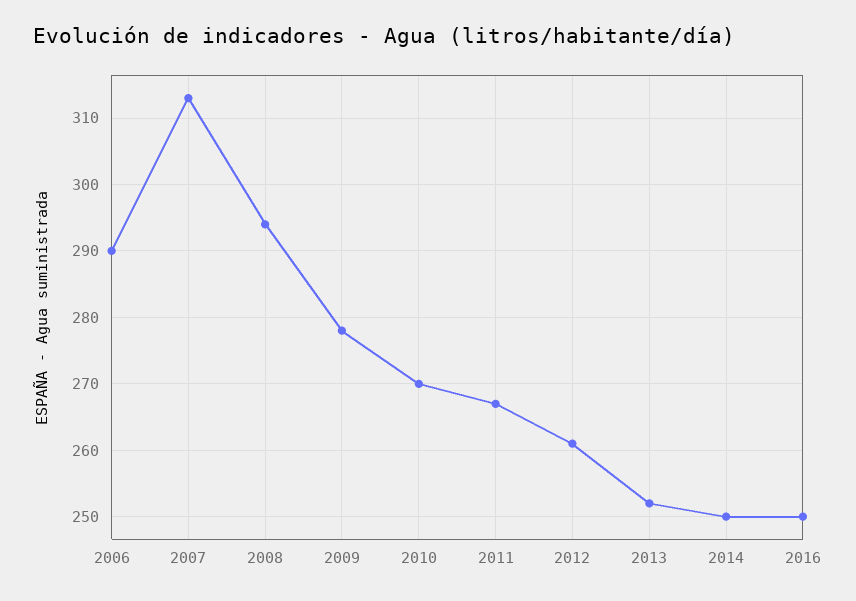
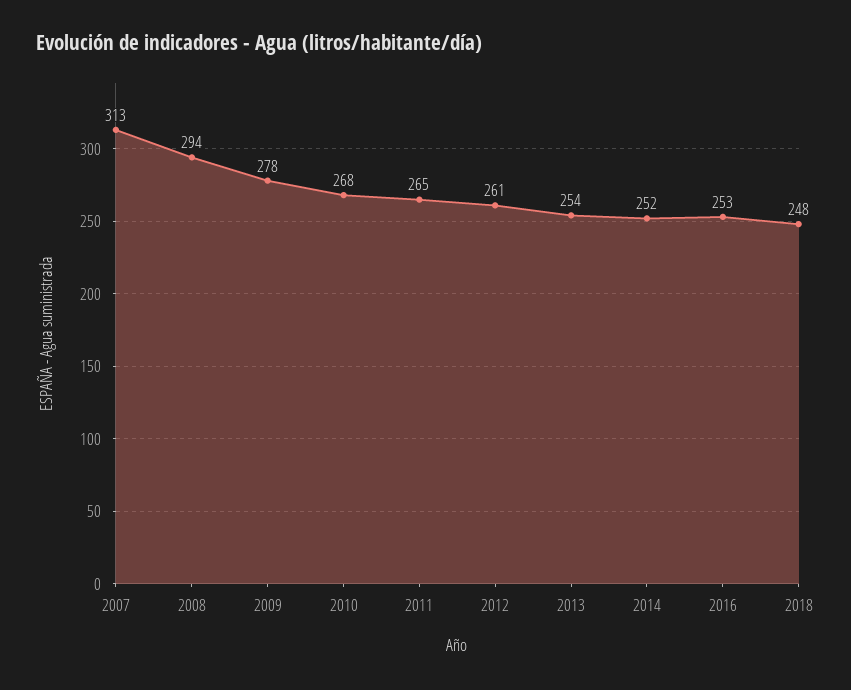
2006: 290 -> none
2010: 270 -> 268
2011: 267 -> 265
2013: 252 -> 254
2014: 250 -> 252
2016: 250 -> 253
2018: none -> 248

